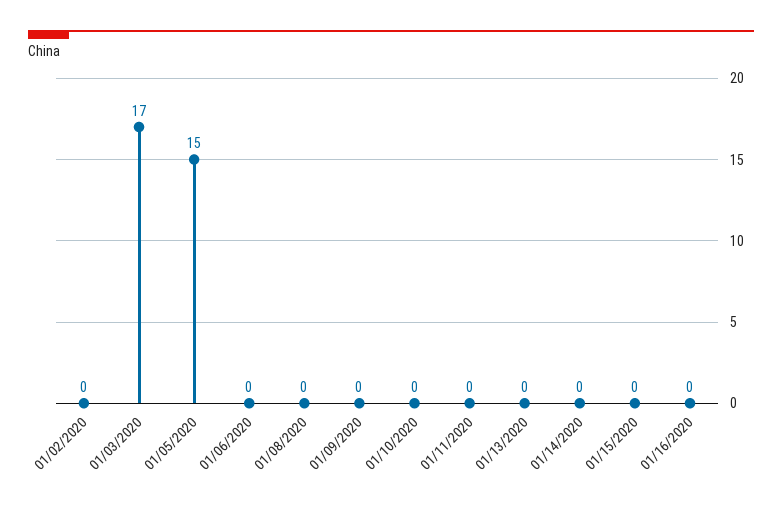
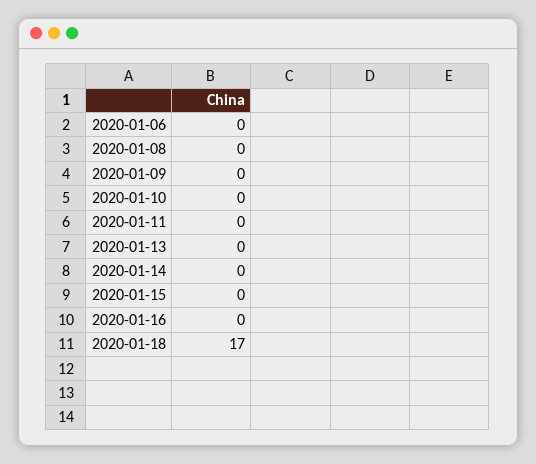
01/02/2020: 0 -> none
01/03/2020: 17 -> none
01/05/2020: 15 -> none
2020-01-18: none -> 17

